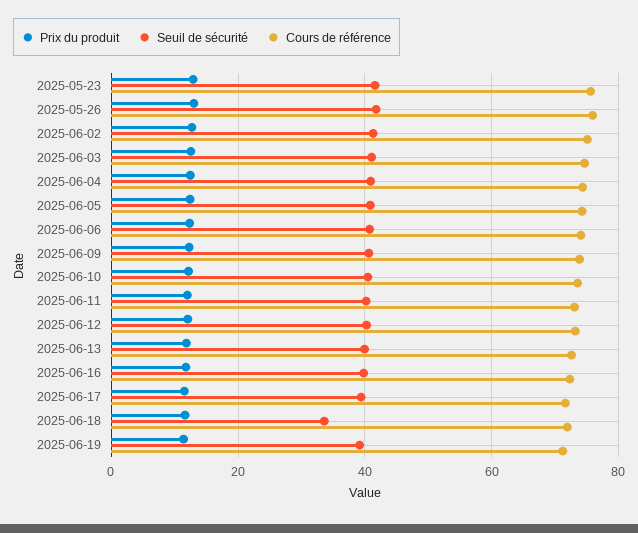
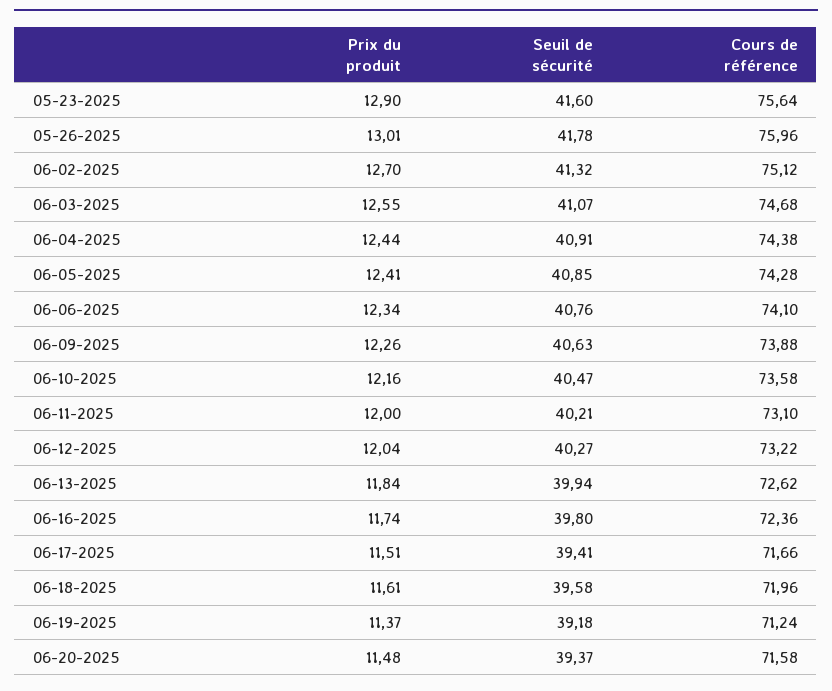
Seuil de sécurité, 2025-06-18: 34 -> 39.58
Prix du produit, 06-20-2025: none -> 11.48
Seuil de sécurité, 06-20-2025: none -> 39.37
Cours de référence, 06-20-2025: none -> 71.58

